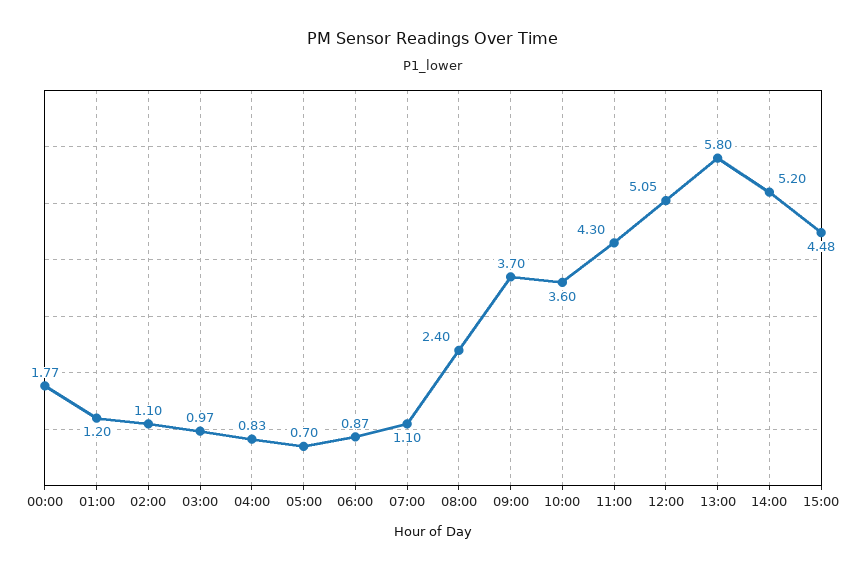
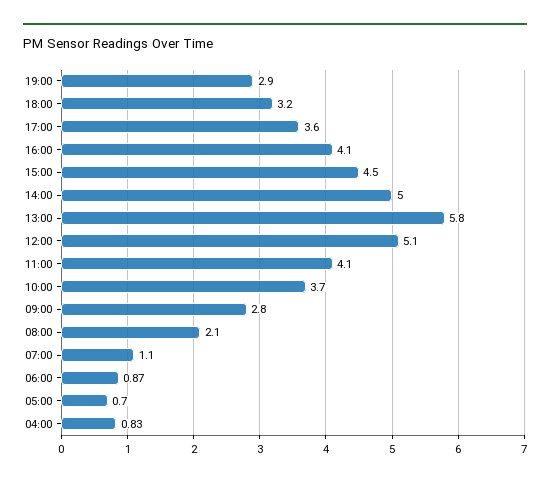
00:00: 1.77 -> none
01:00: 1.2 -> none
02:00: 1.1 -> none
03:00: 0.97 -> none
08:00: 2.4 -> 2.1
09:00: 3.7 -> 2.8
10:00: 3.6 -> 3.7
11:00: 4.3 -> 4.1
12:00: 5.05 -> 5.1
14:00: 5.2 -> 5
15:00: 4.48 -> 4.5
19:00: none -> 2.9
18:00: none -> 3.2
17:00: none -> 3.6
16:00: none -> 4.1

